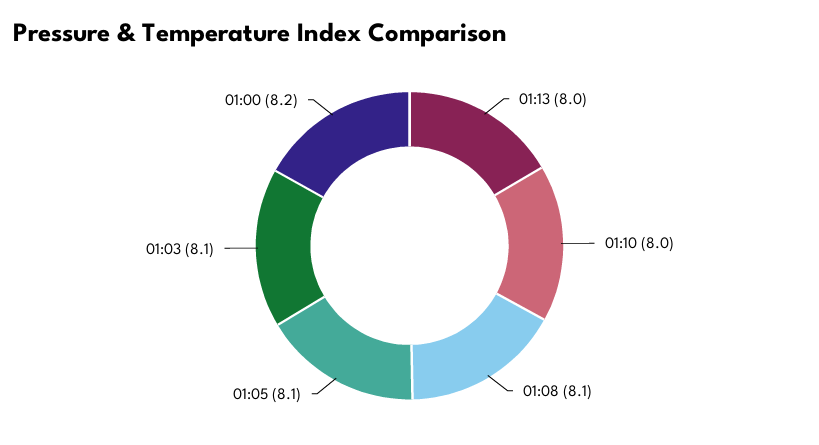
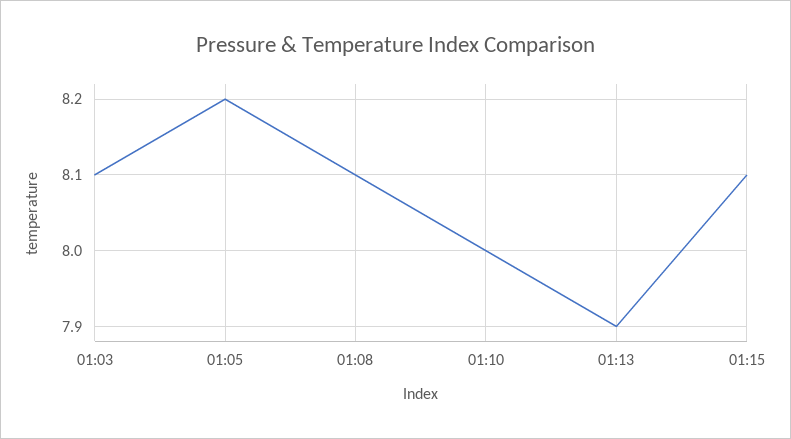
01:13: 8 -> 7.9
01:05: 8.1 -> 8.2
01:00: 8.2 -> none
01:15: none -> 8.1

